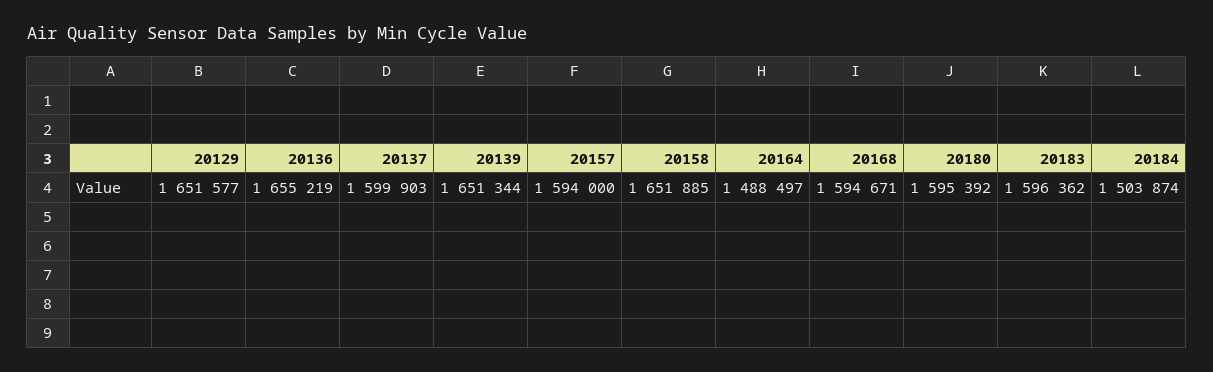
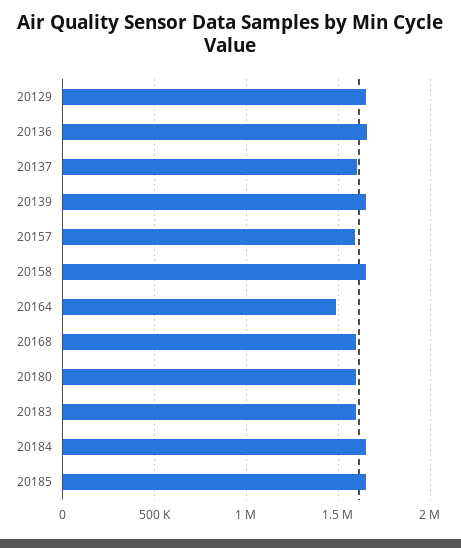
20184: 1503874 -> 1650000
20185: none -> 1650000

